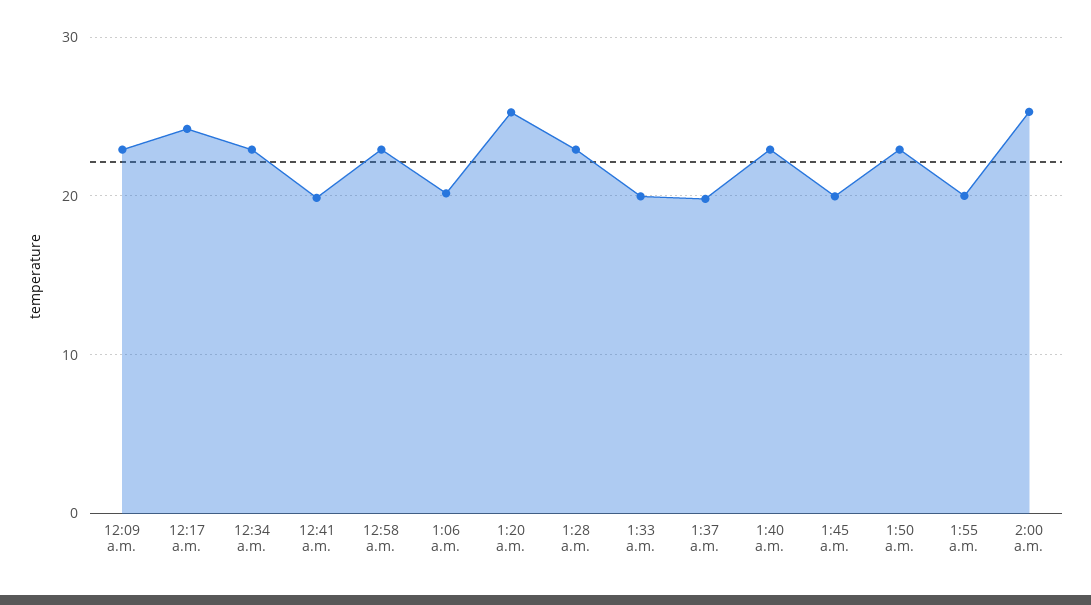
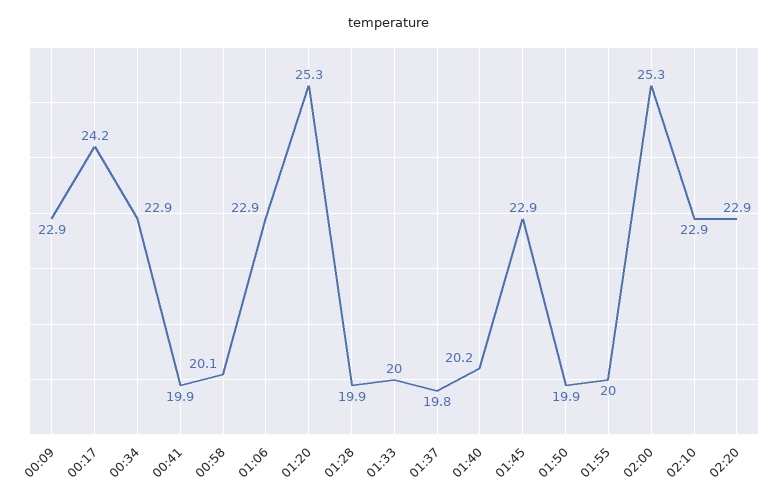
12:58 a.m.: 23 -> 20.1
1:06 a.m.: 20 -> 22.9
1:28 a.m.: 23 -> 19.9
1:40 a.m.: 23 -> 20.2
1:45 a.m.: 20 -> 22.9
1:50 a.m.: 23 -> 19.9
02:10: none -> 22.9
02:20: none -> 22.9

